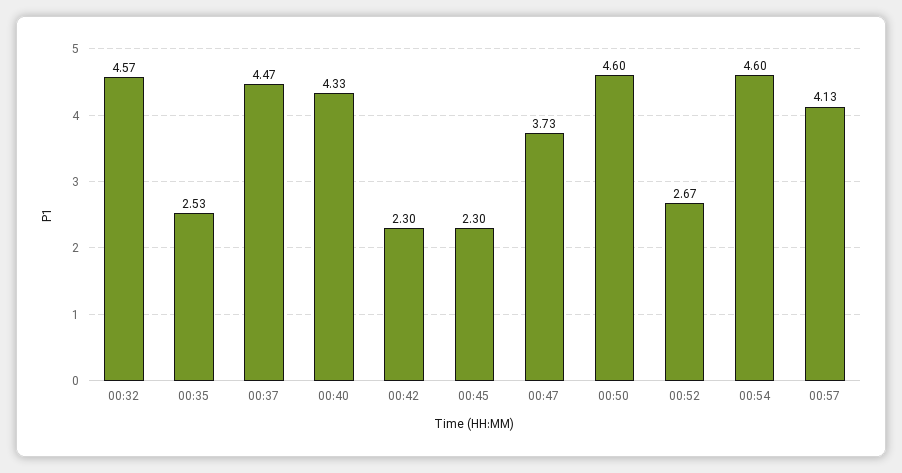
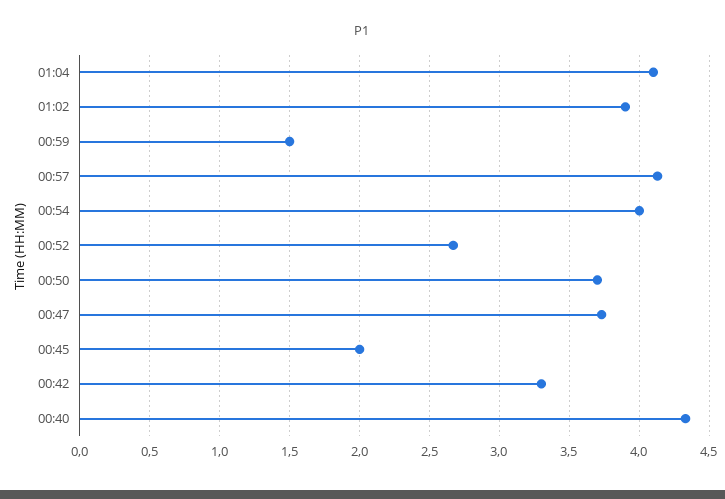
00:32: 4.57 -> none
00:35: 2.53 -> none
00:37: 4.47 -> none
00:42: 2.3 -> 3.3
00:45: 2.3 -> 2
00:50: 4.6 -> 3.7
00:54: 4.6 -> 4
01:04: none -> 4.1
01:02: none -> 3.9
00:59: none -> 1.5

